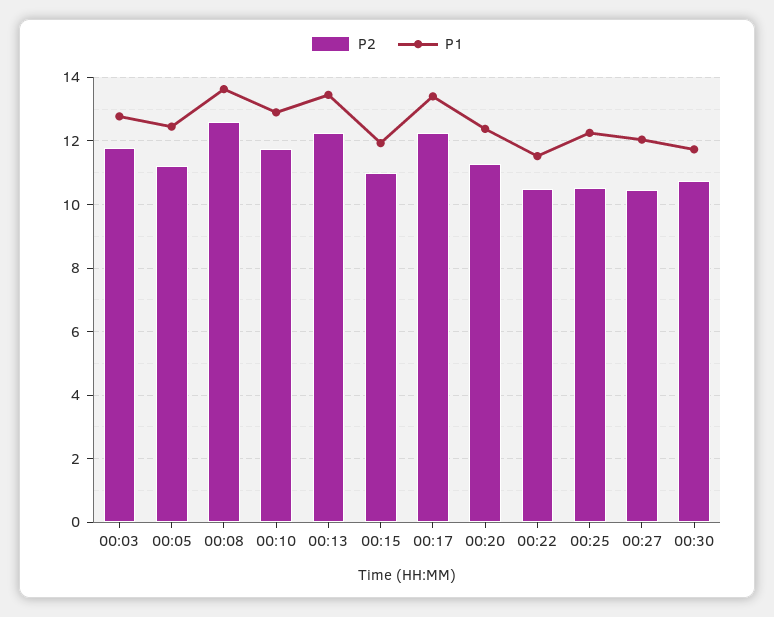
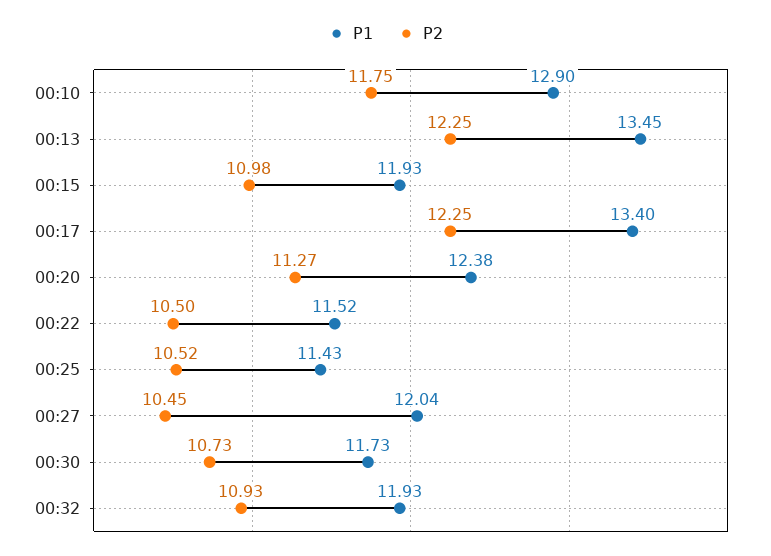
P2, 00:03: 11.8 -> none
P1, 00:03: 12.8 -> none
P2, 00:05: 11.2 -> none
P1, 00:05: 12.4 -> none
P2, 00:08: 12.6 -> none
P1, 00:08: 13.6 -> none
P1, 00:25: 12.2 -> 11.43
P1, 00:32: none -> 11.93
P2, 00:32: none -> 10.93

